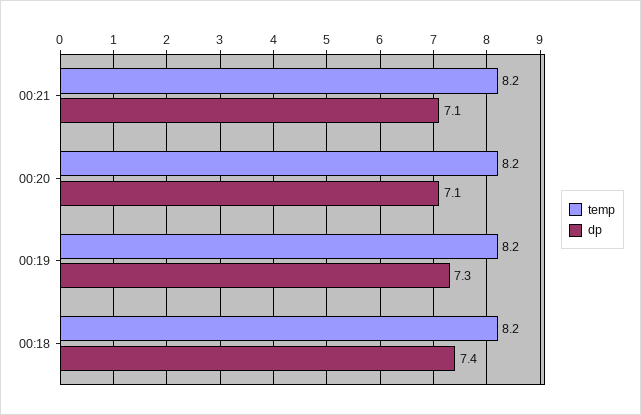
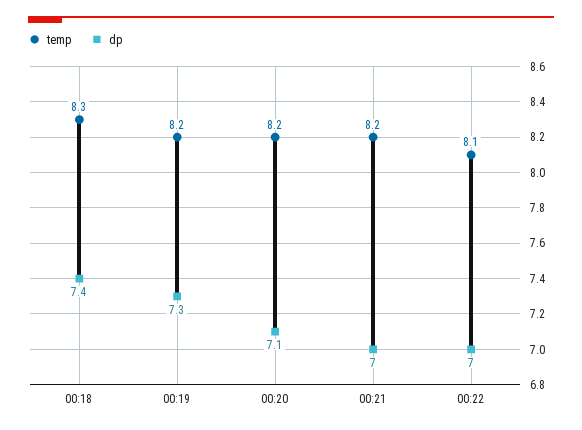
dp, 00:21: 7.1 -> 7
temp, 00:18: 8.2 -> 8.3
temp, 00:22: none -> 8.1
dp, 00:22: none -> 7

